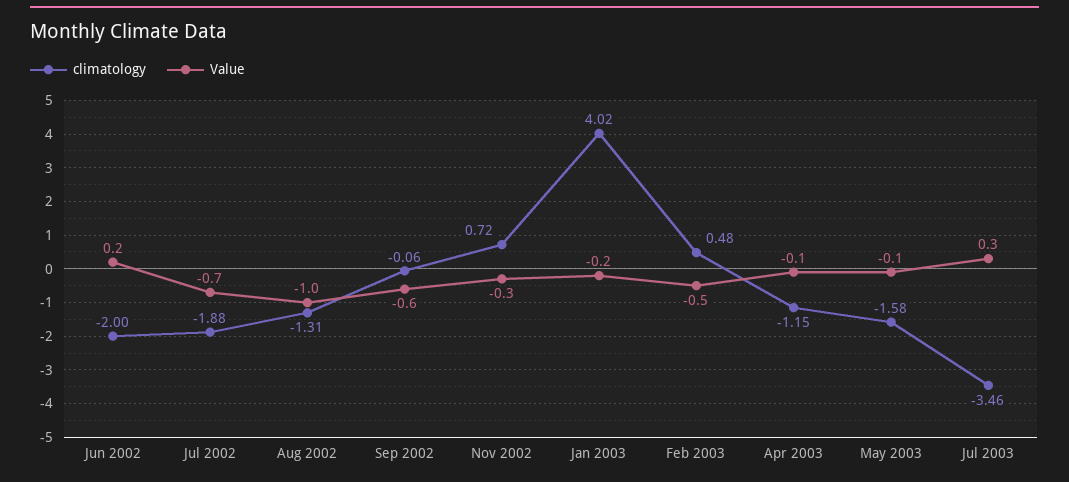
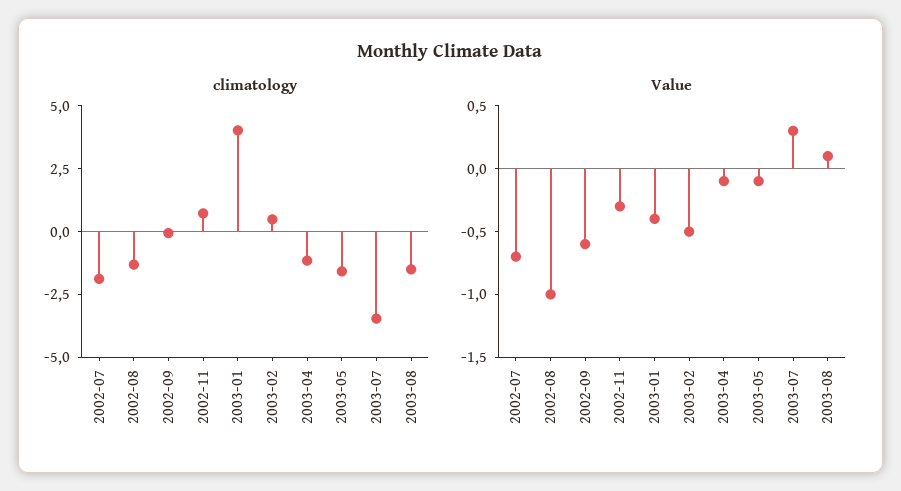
climatology, Jun 2002: -2 -> none
Value, Jun 2002: 0.2 -> none
Value, Jan 2003: -0.2 -> -0.4
climatology, 2003-08: none -> -1.5
Value, 2003-08: none -> 0.1

